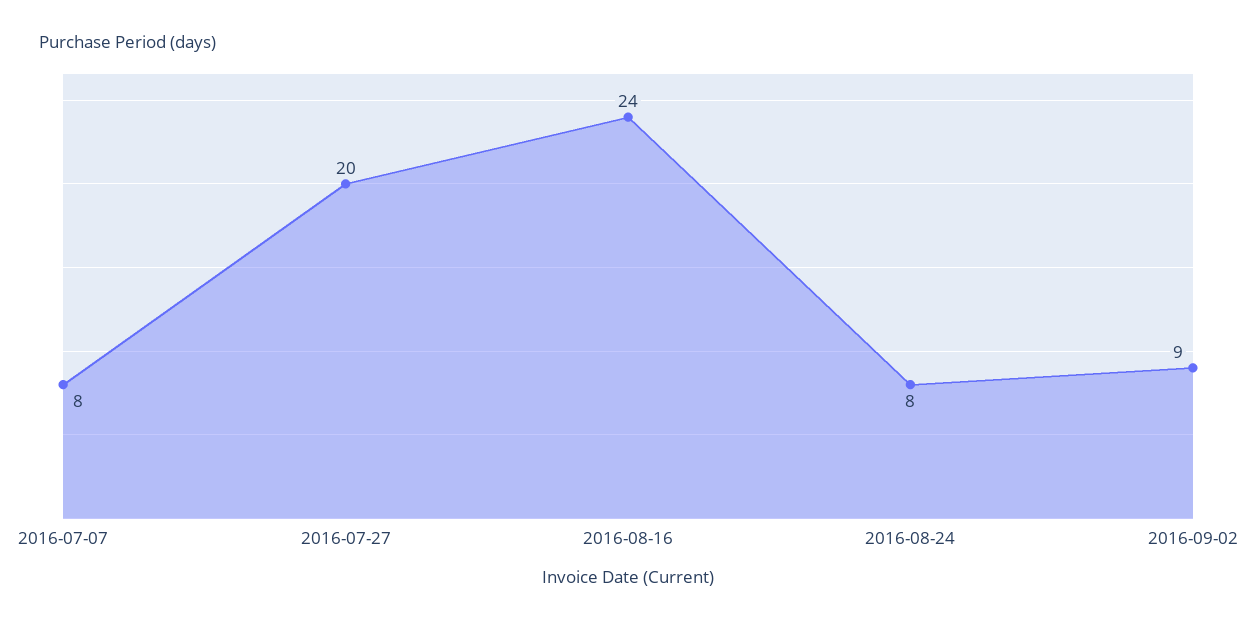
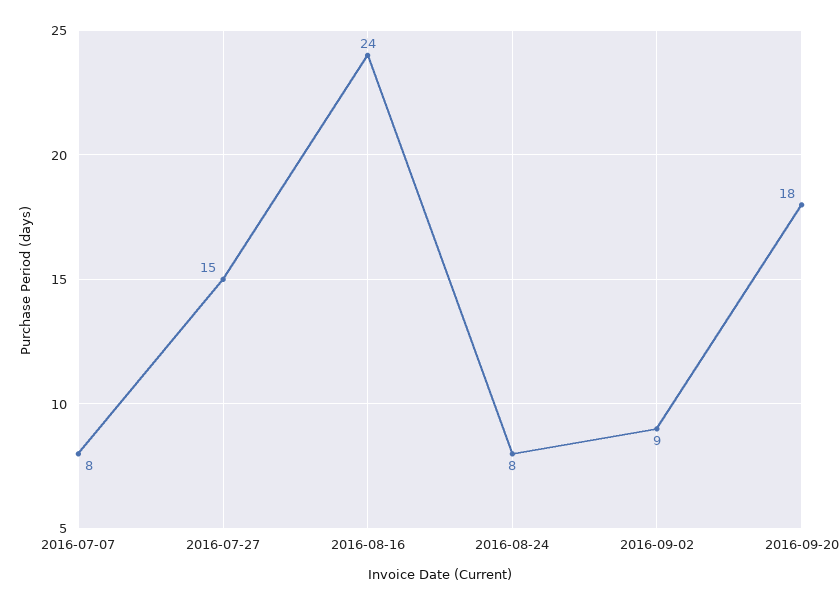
2016-07-27: 20 -> 15
2016-09-20: none -> 18

